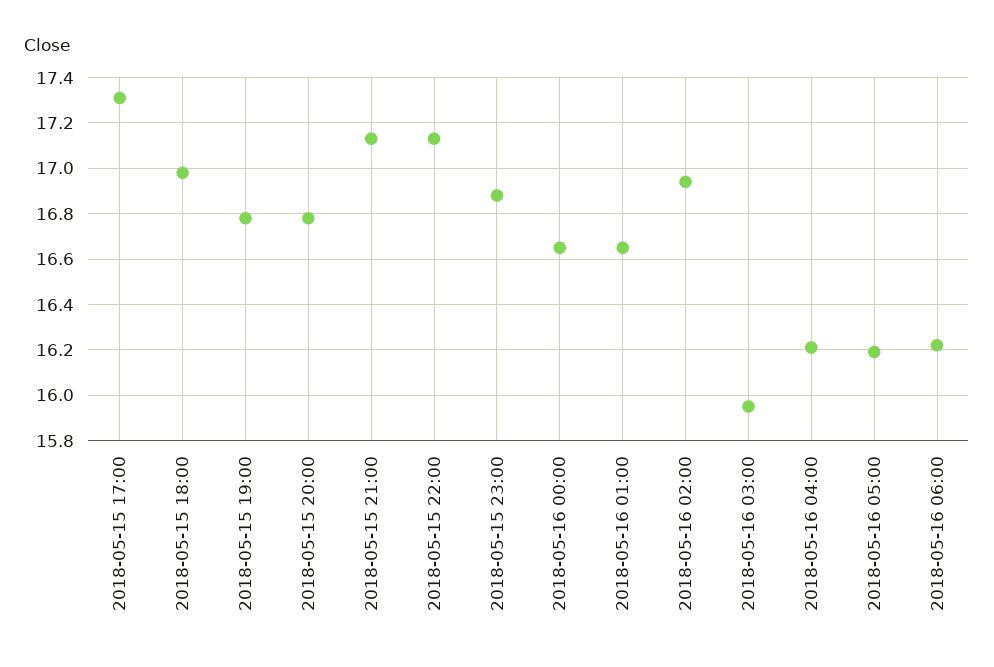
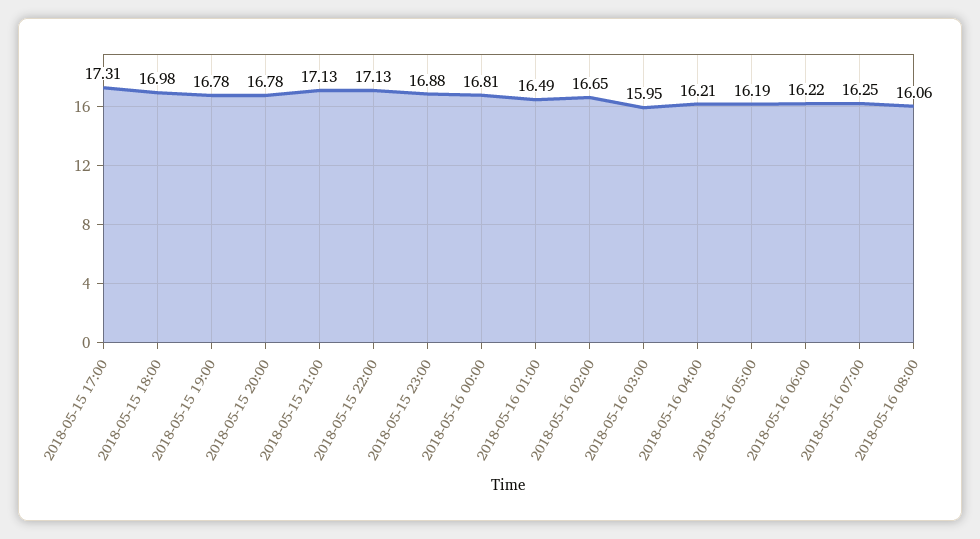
2018-05-16 00:00: 16.65 -> 16.81
2018-05-16 01:00: 16.65 -> 16.49
2018-05-16 02:00: 16.95 -> 16.65
2018-05-16 07:00: none -> 16.25
2018-05-16 08:00: none -> 16.06

